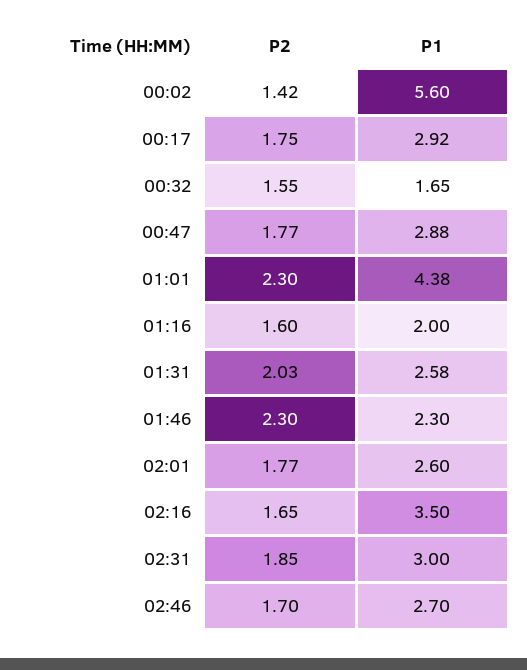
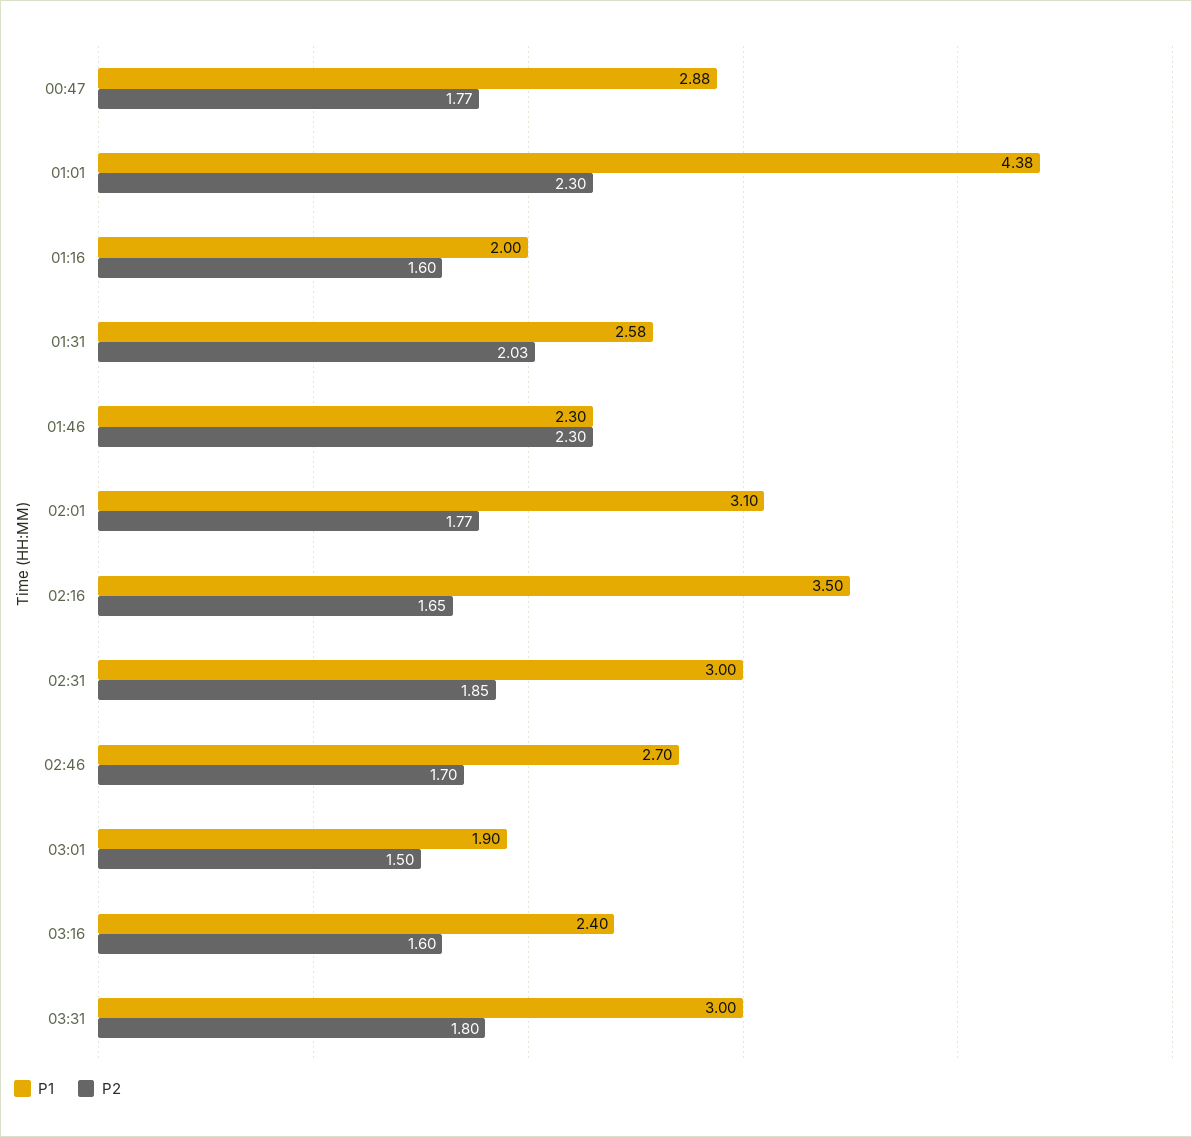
P2, 00:02: 1.42 -> none
P1, 00:02: 5.6 -> none
P2, 00:17: 1.75 -> none
P1, 00:17: 2.92 -> none
P2, 00:32: 1.55 -> none
P1, 00:32: 1.65 -> none
P1, 02:01: 2.6 -> 3.1
P1, 03:01: none -> 1.9
P2, 03:01: none -> 1.5
P1, 03:16: none -> 2.4
P2, 03:16: none -> 1.6
P1, 03:31: none -> 3
P2, 03:31: none -> 1.8

